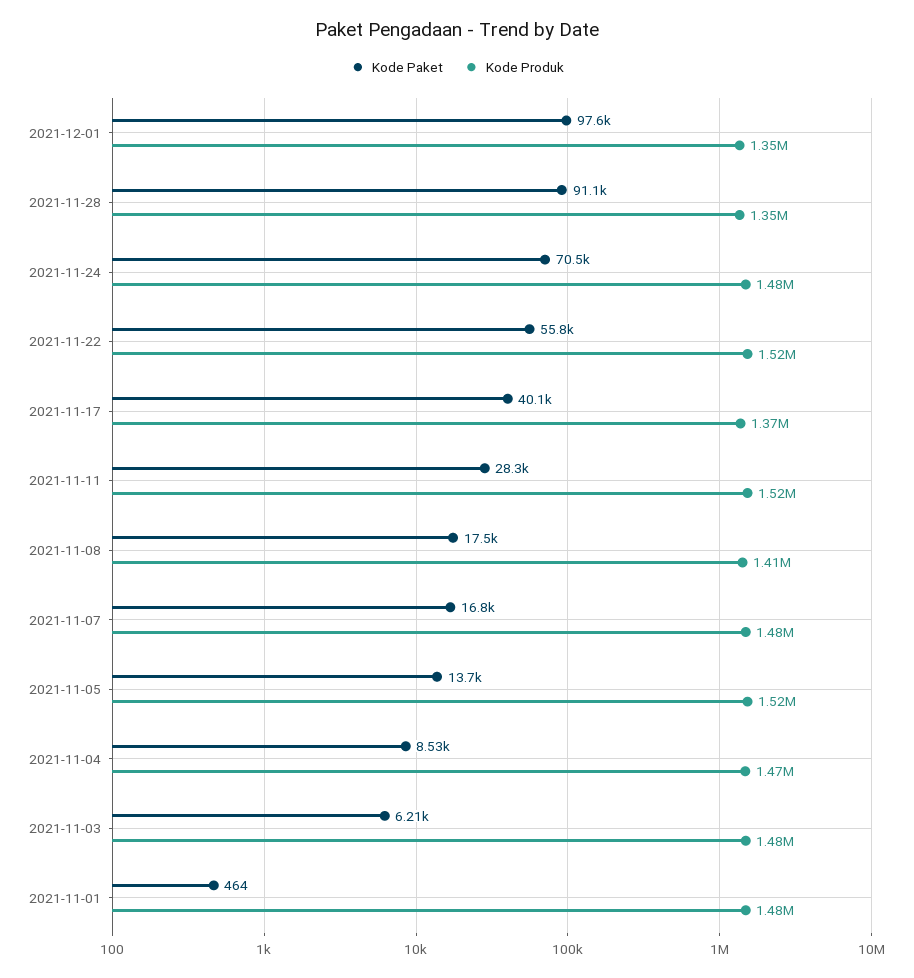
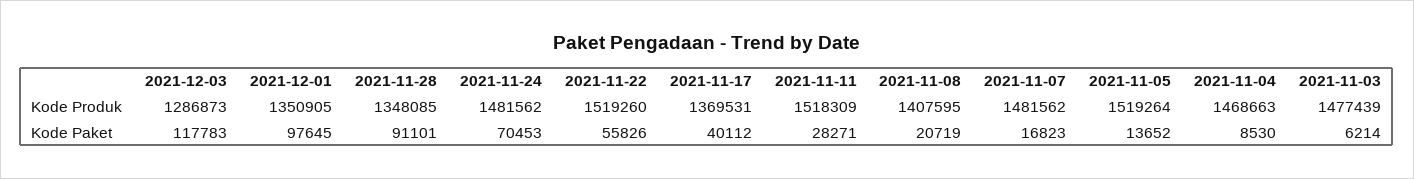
Kode Paket, 2021-11-08: 17500 -> 20719
Kode Paket, 2021-11-01: 464 -> none
Kode Produk, 2021-11-01: 1480000 -> none
Kode Produk, 2021-12-03: none -> 1286873
Kode Paket, 2021-12-03: none -> 117783

